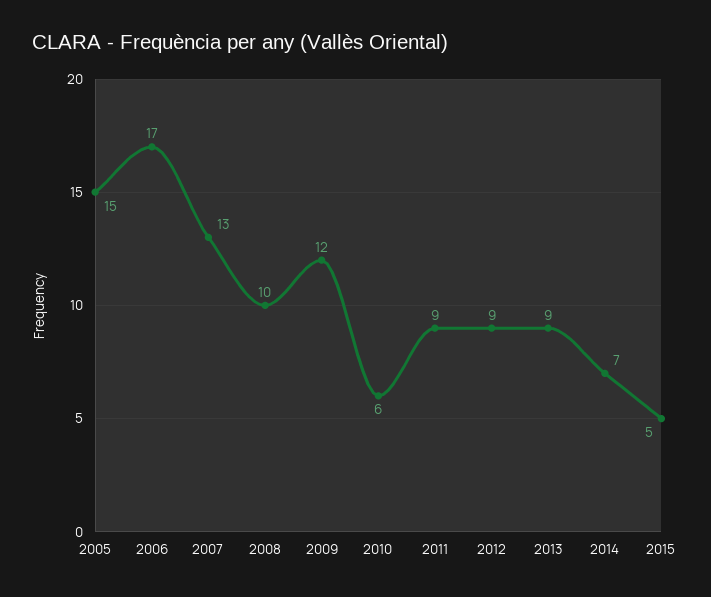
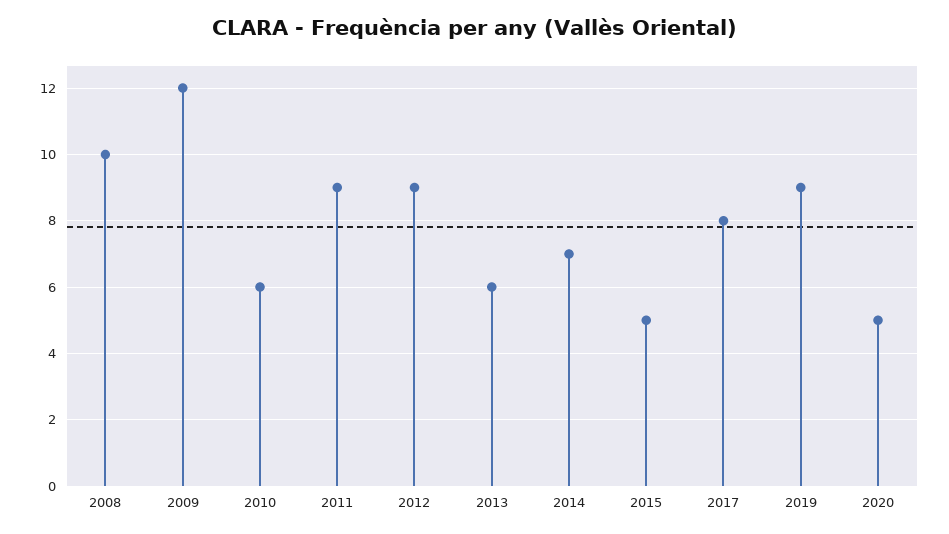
2005: 15 -> none
2006: 17 -> none
2007: 13 -> none
2013: 9 -> 6
2017: none -> 8
2019: none -> 9
2020: none -> 5

